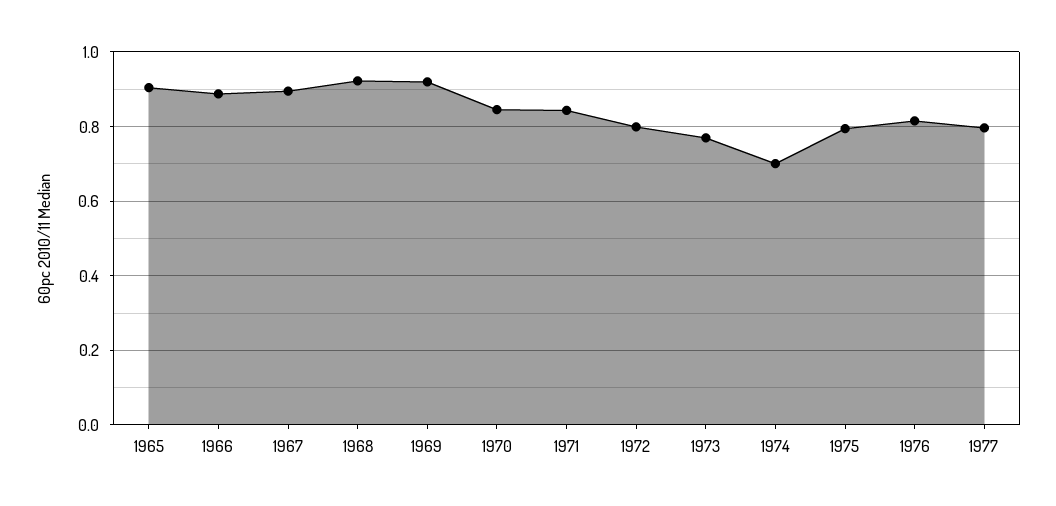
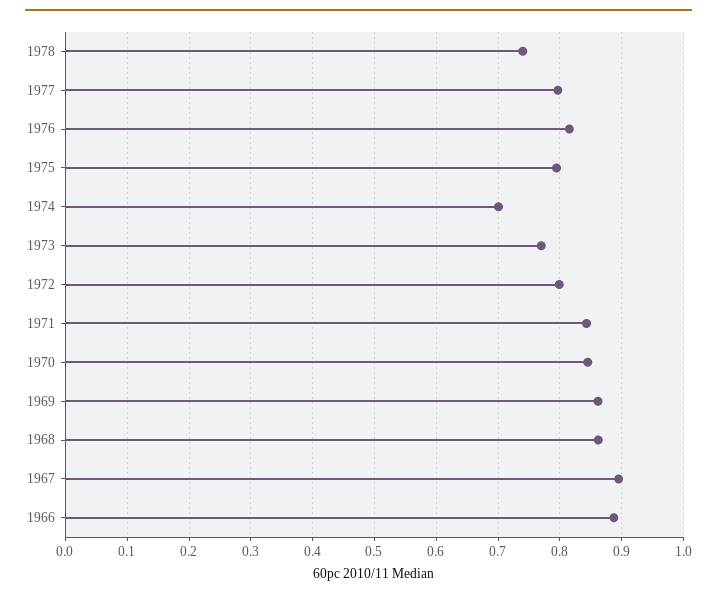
1965: 0.9 -> none
1968: 0.92 -> 0.86
1969: 0.92 -> 0.86
1978: none -> 0.74

